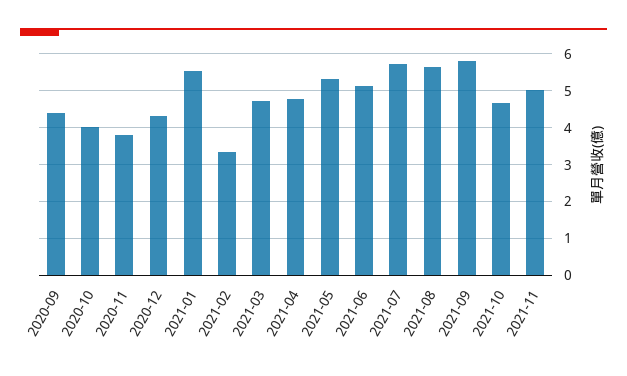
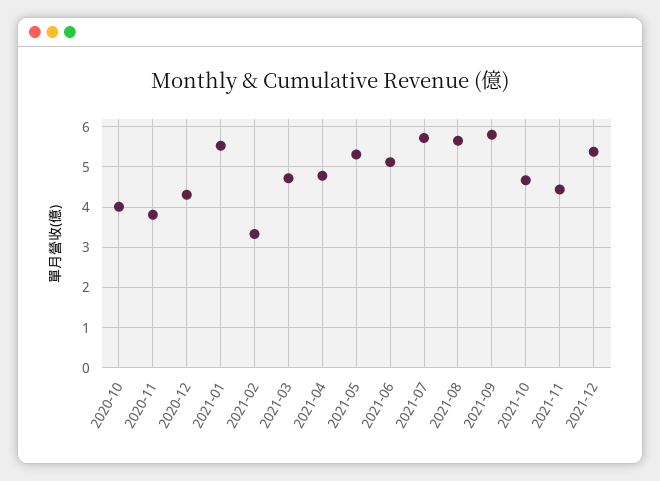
2020-09: 4.4 -> none
2021-11: 5 -> 4.4
2021-12: none -> 5.4

